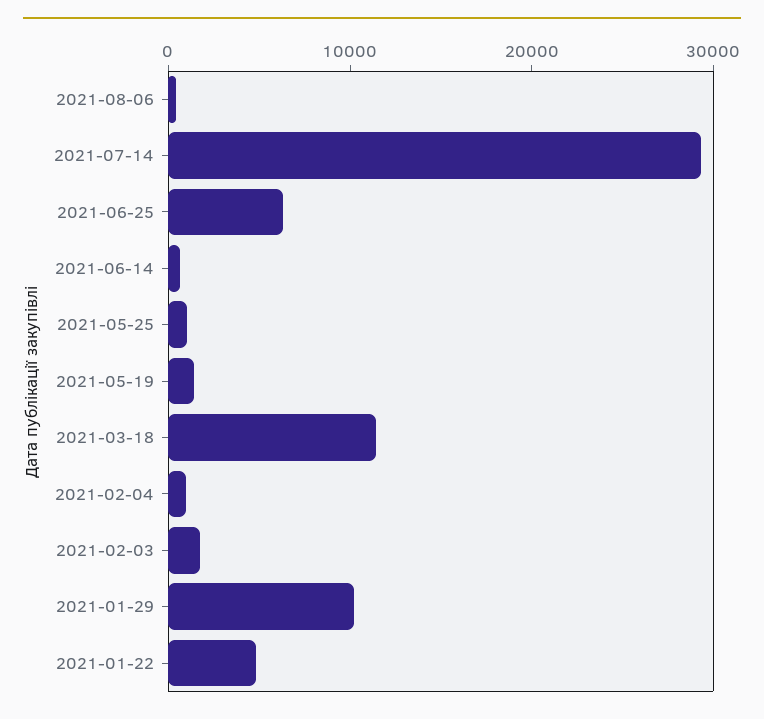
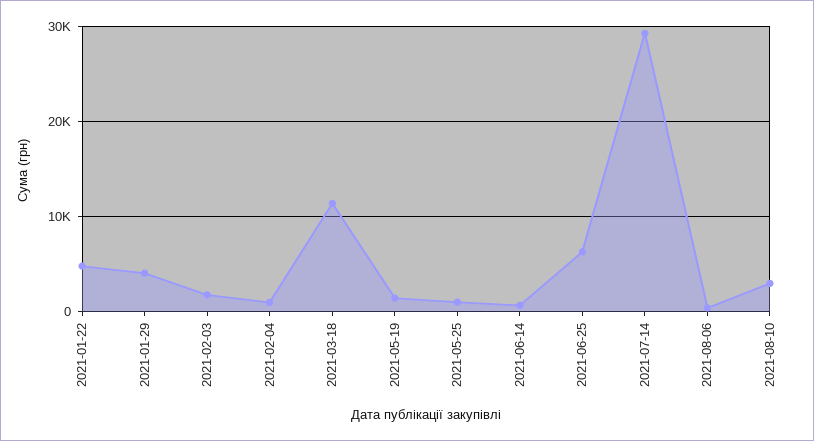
2021-01-29: 10000 -> 4000
2021-08-10: none -> 3000

